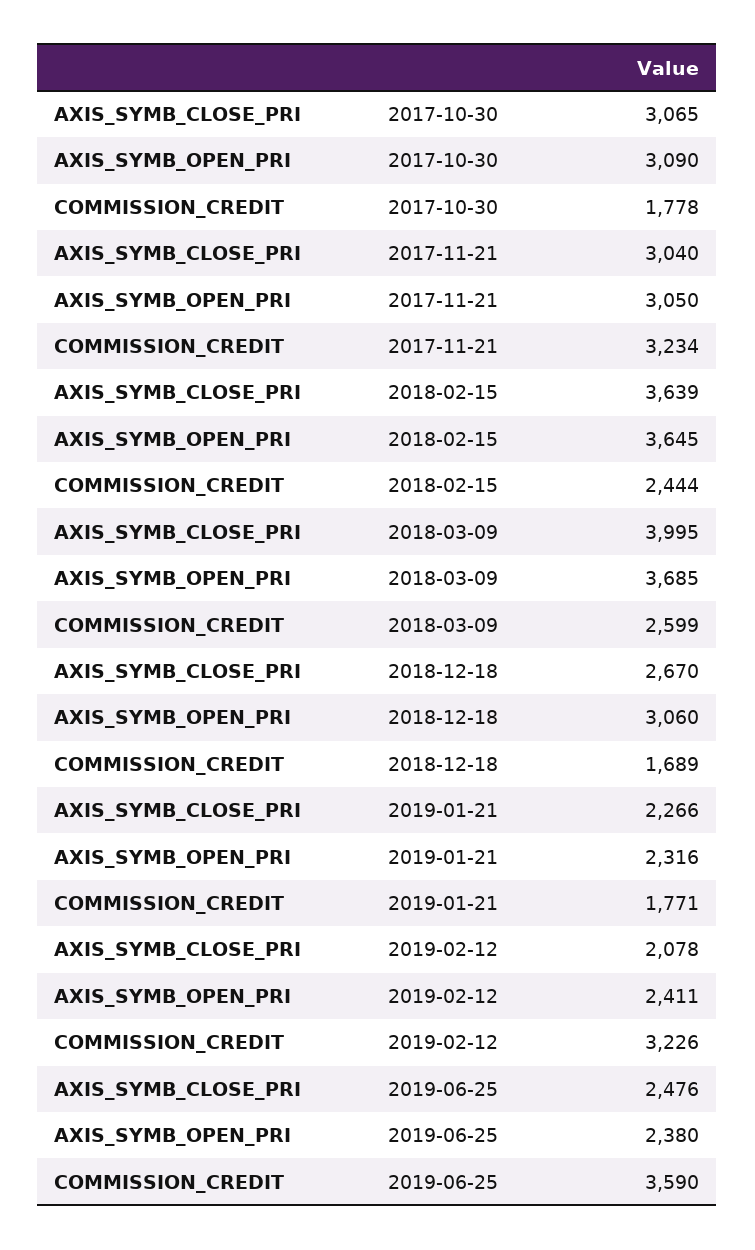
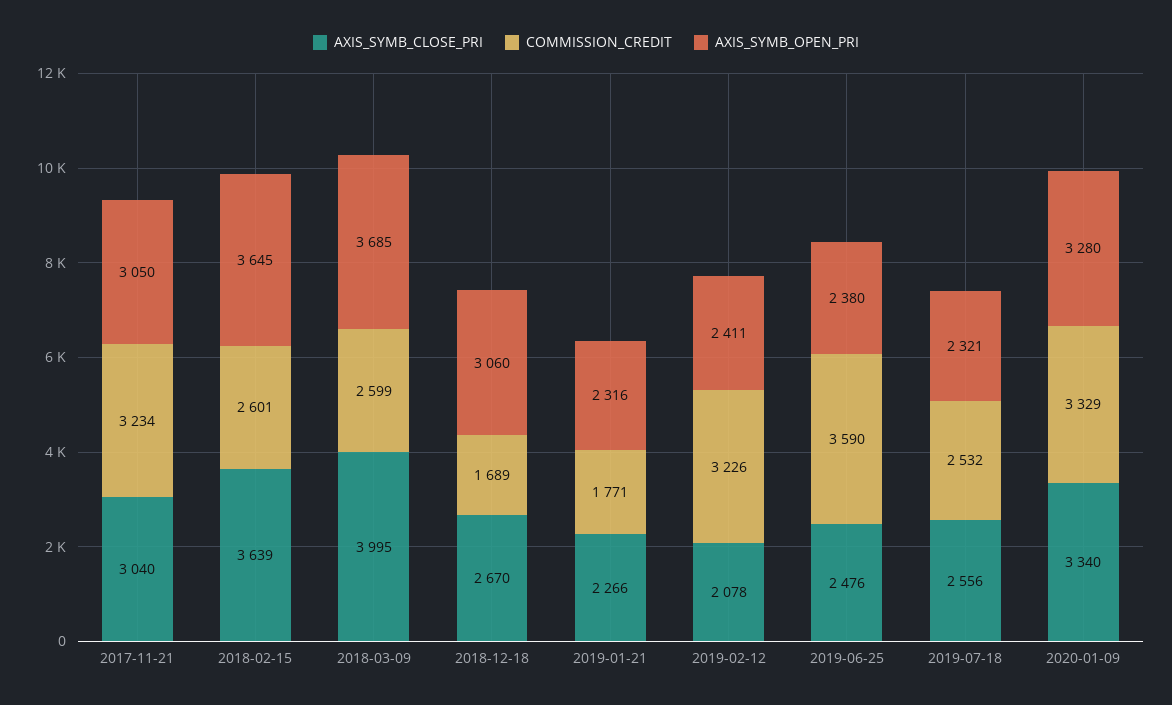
AXIS_SYMB_CLOSE_PRI, 2017-10-30: 3065 -> none
AXIS_SYMB_OPEN_PRI, 2017-10-30: 3090 -> none
COMMISSION_CREDIT, 2017-10-30: 1778 -> none
COMMISSION_CREDIT, 2018-02-15: 2444 -> 2601
AXIS_SYMB_CLOSE_PRI, 2019-07-18: none -> 2556
COMMISSION_CREDIT, 2019-07-18: none -> 2532
AXIS_SYMB_OPEN_PRI, 2019-07-18: none -> 2321
AXIS_SYMB_CLOSE_PRI, 2020-01-09: none -> 3340
COMMISSION_CREDIT, 2020-01-09: none -> 3329
AXIS_SYMB_OPEN_PRI, 2020-01-09: none -> 3280

